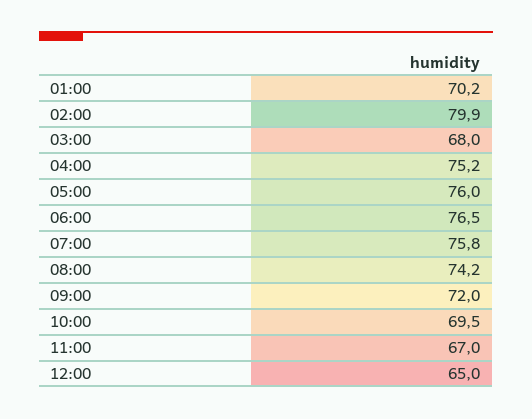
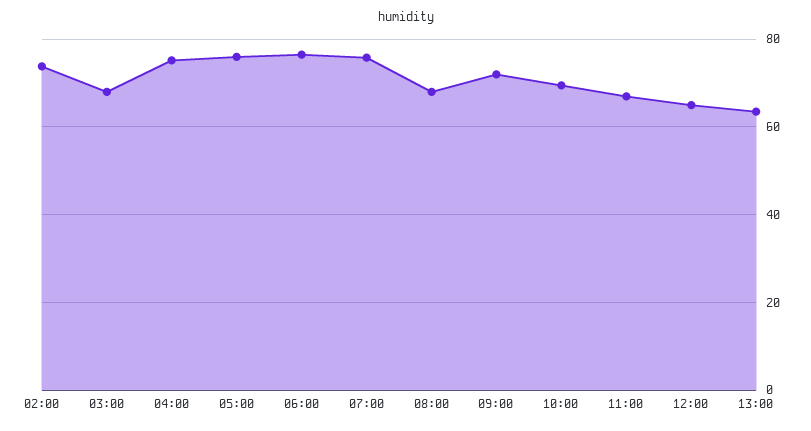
01:00: 70.2 -> none
02:00: 79.9 -> 74
08:00: 74.2 -> 68
13:00: none -> 64

